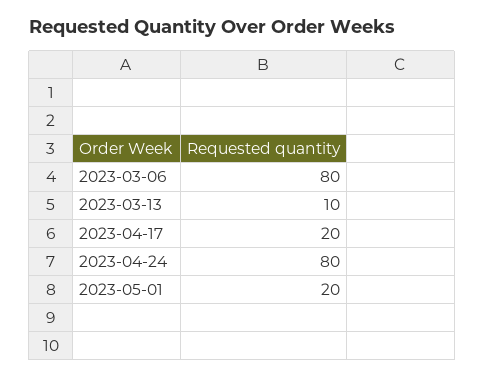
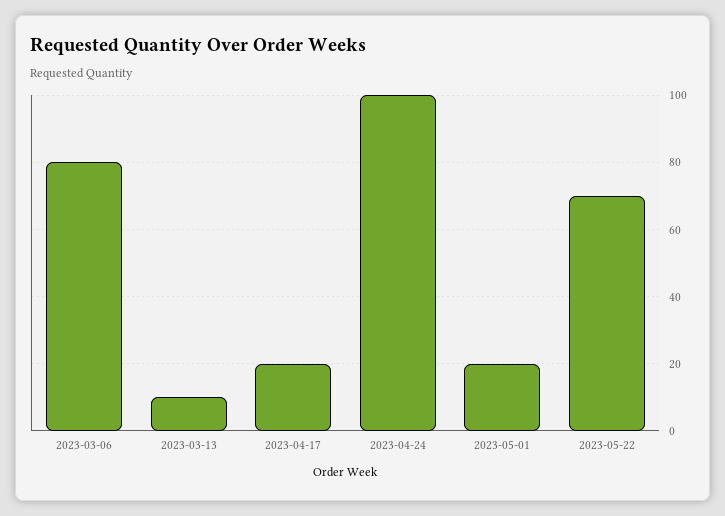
2023-04-24: 80 -> 100
2023-05-22: none -> 70

